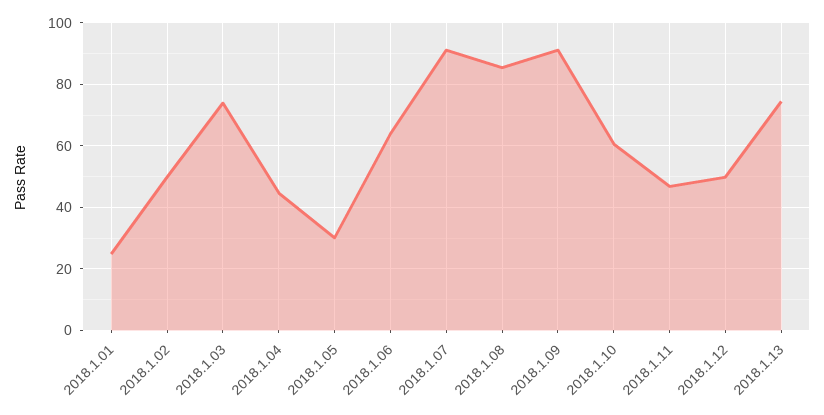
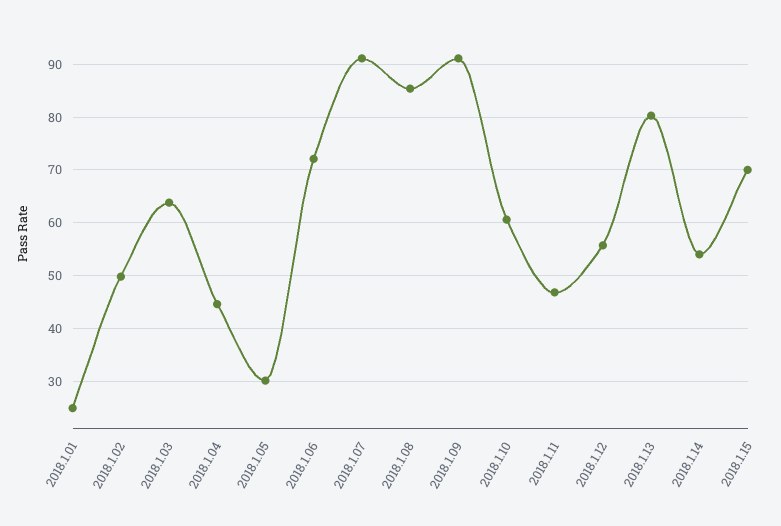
2018.1.03: 74 -> 64
2018.1.06: 64 -> 72
2018.1.12: 50 -> 56
2018.1.13: 74 -> 80
2018.1.14: none -> 54
2018.1.15: none -> 70

